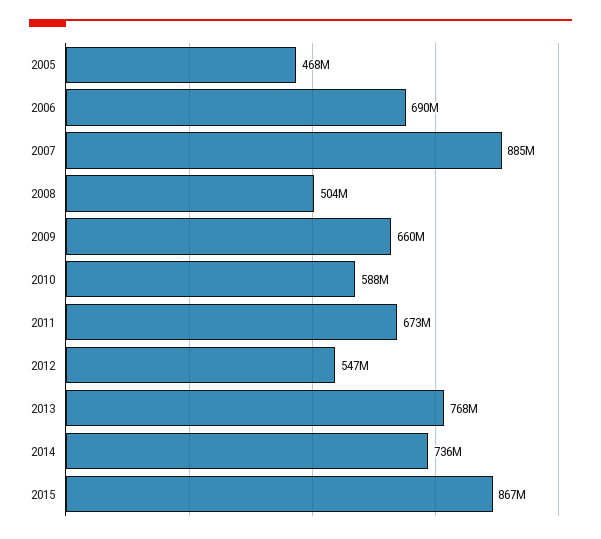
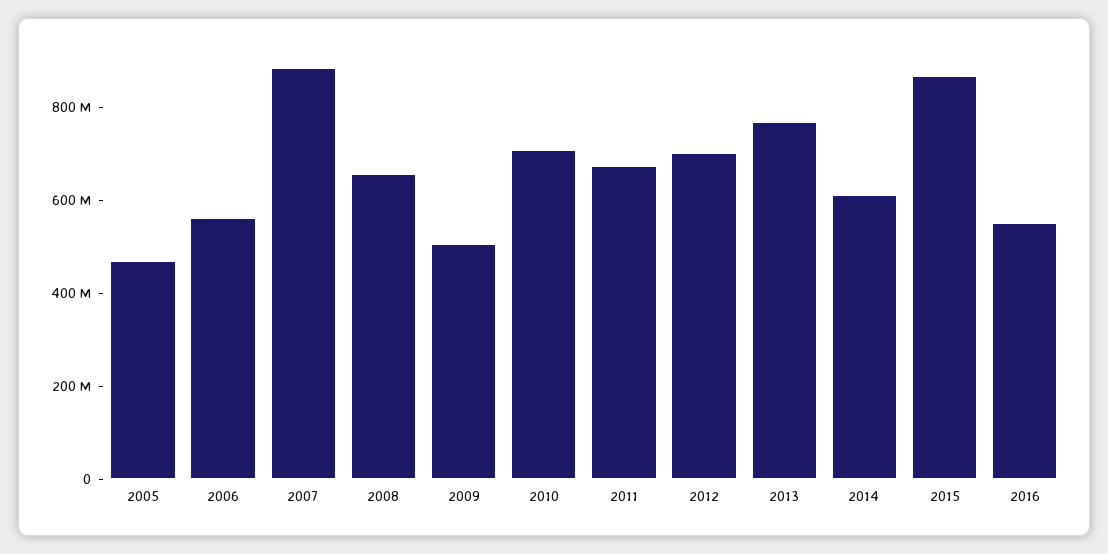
2006: 690000000 -> 550000000
2008: 504000000 -> 650000000
2009: 660000000 -> 500000000
2010: 588000000 -> 700000000
2012: 547000000 -> 700000000
2014: 736000000 -> 600000000
2016: none -> 550000000

